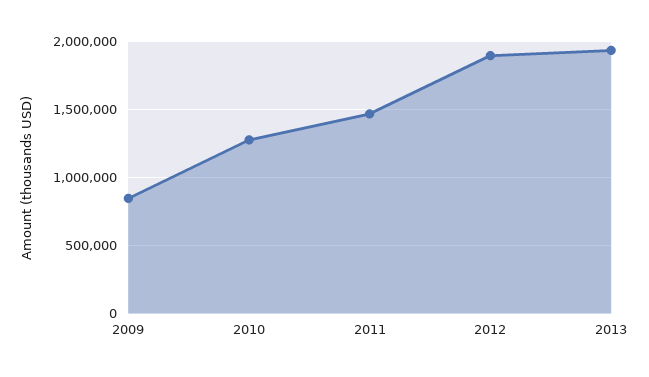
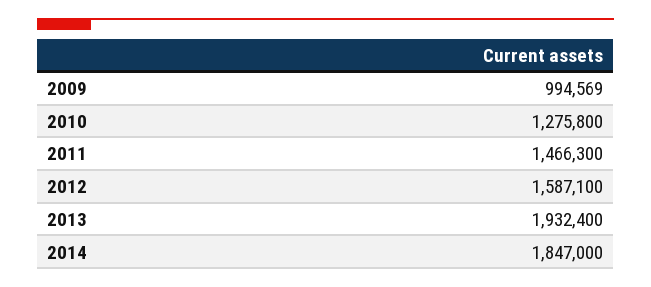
2009: 850000 -> 994569
2012: 1900000 -> 1587100
2014: none -> 1847000

